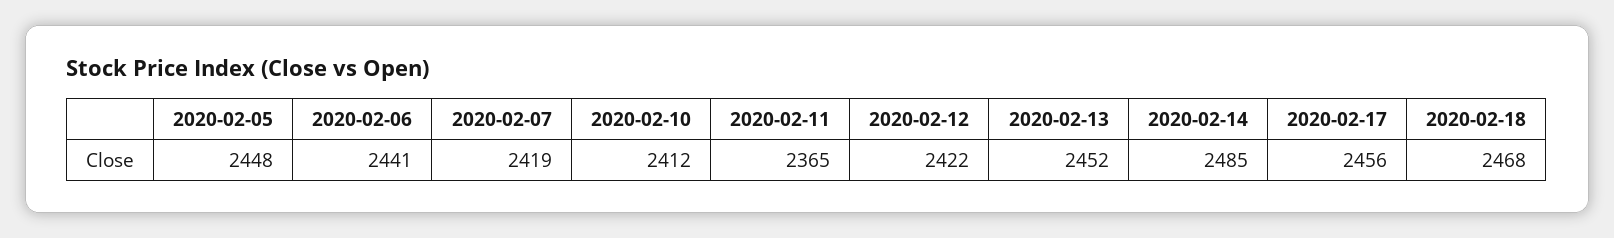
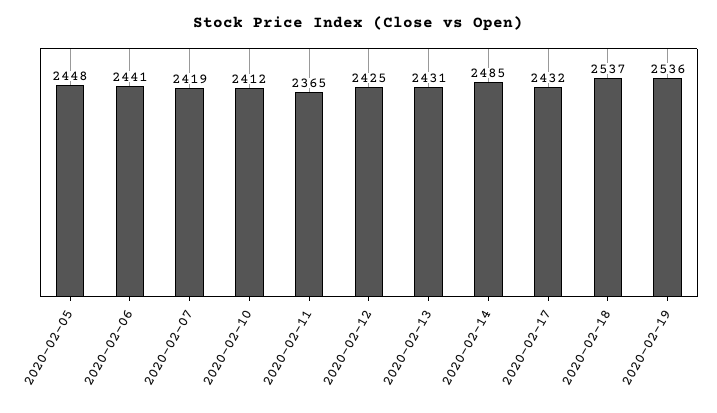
2020-02-12: 2422 -> 2425
2020-02-13: 2452 -> 2431
2020-02-17: 2456 -> 2432
2020-02-18: 2468 -> 2537
2020-02-19: none -> 2536

